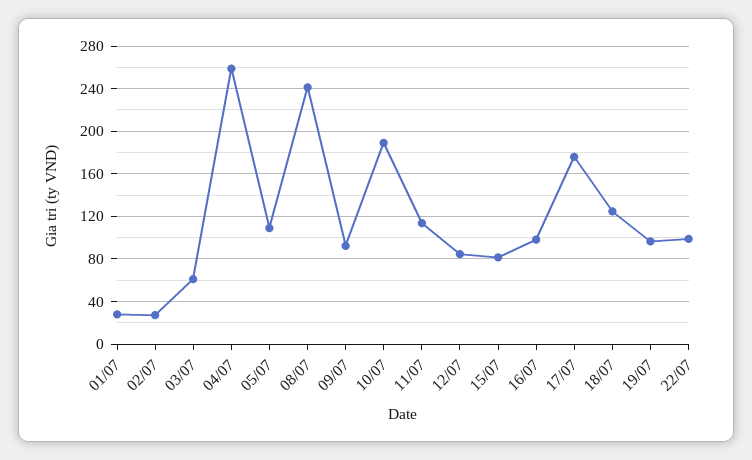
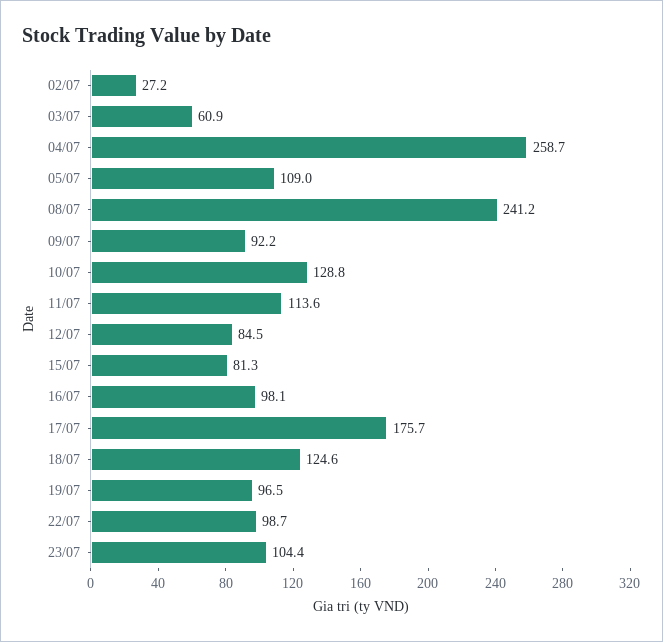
01/07: 30 -> none
10/07: 190 -> 128.8
23/07: none -> 104.4

